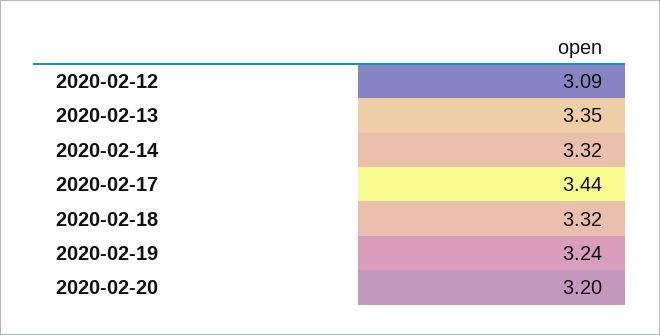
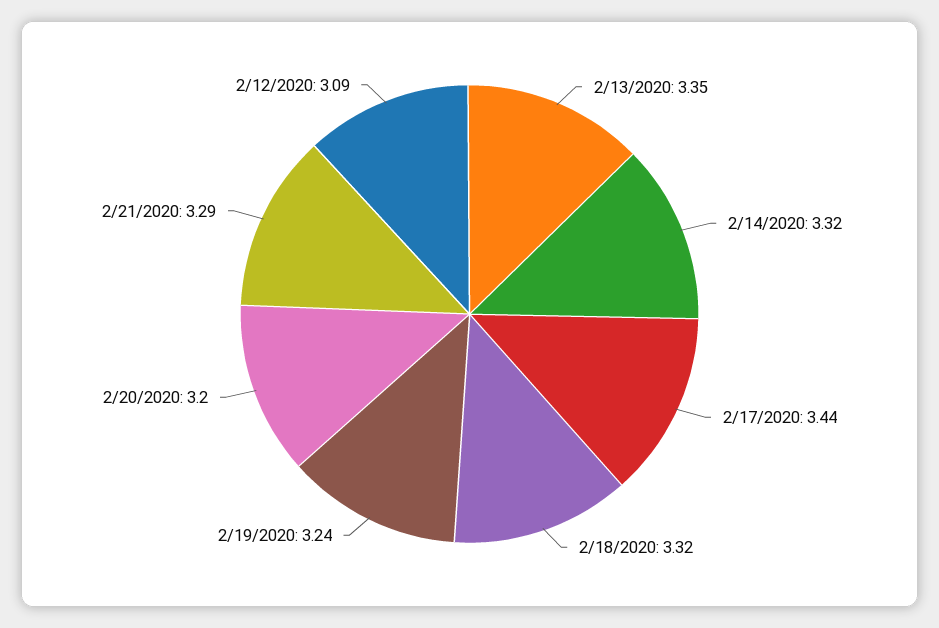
2/21/2020: none -> 3.29

